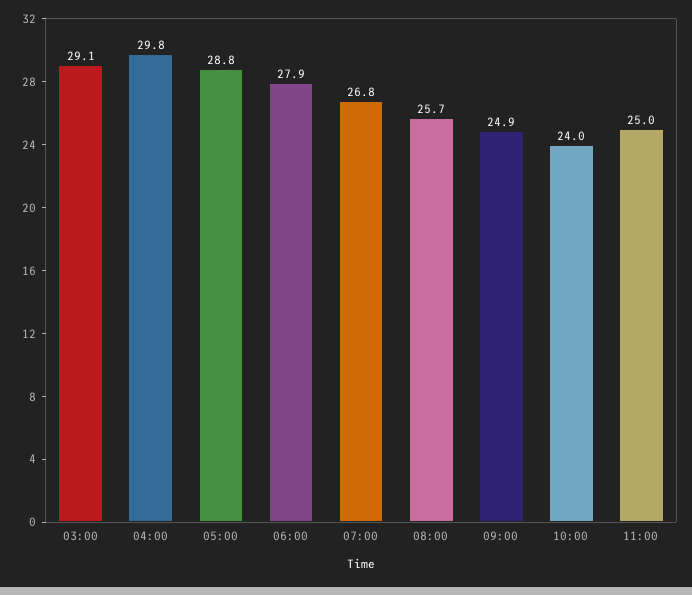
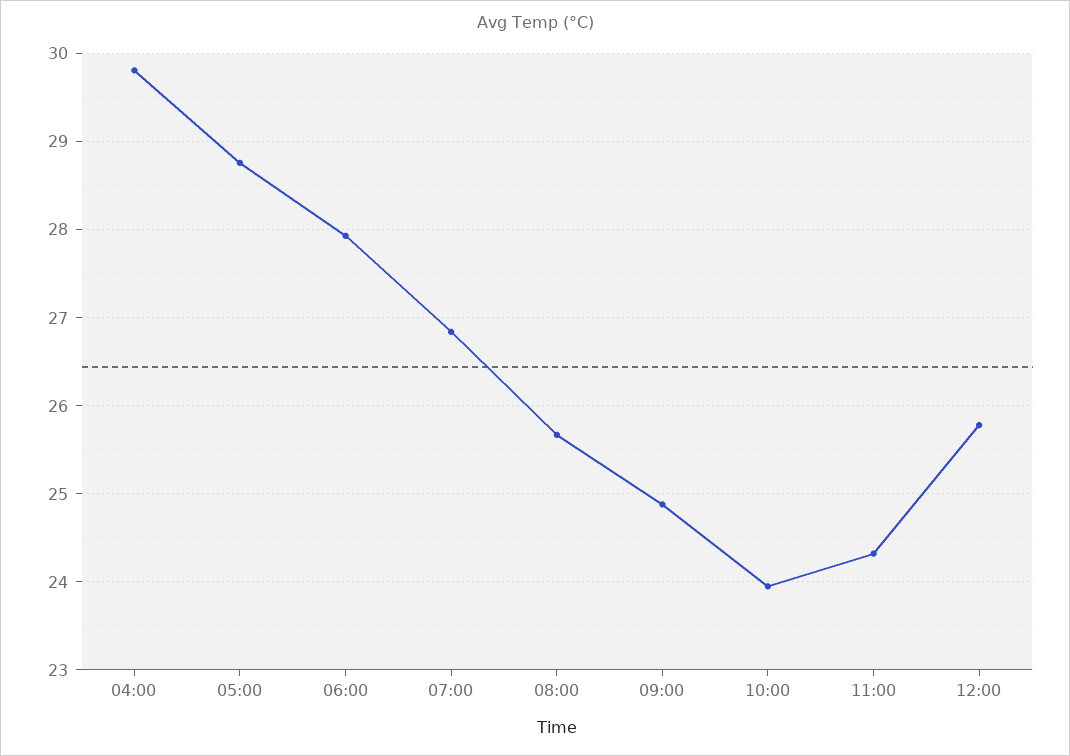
03:00: 29.1 -> none
11:00: 25 -> 24.3
12:00: none -> 25.8

